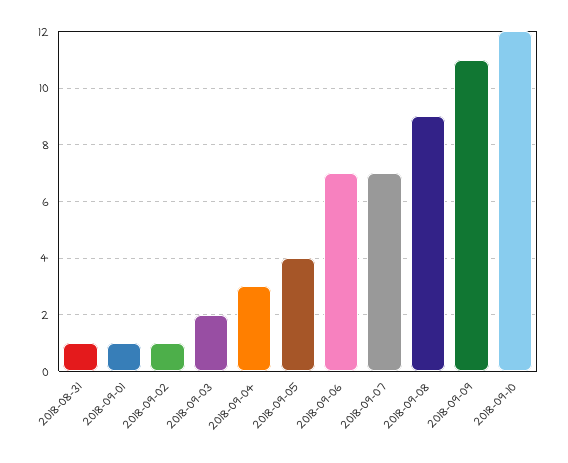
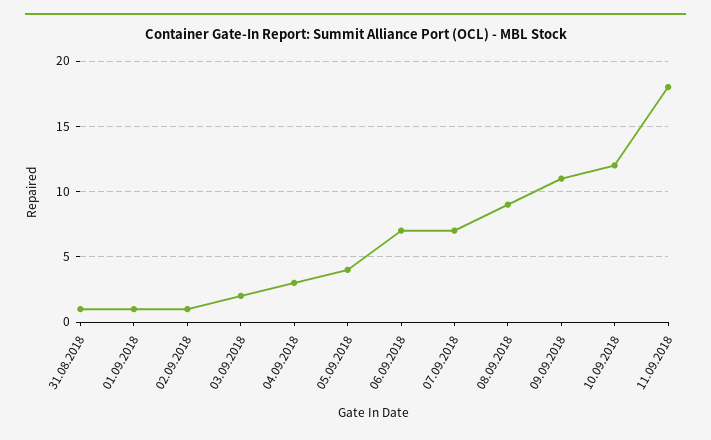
11.09.2018: none -> 18

